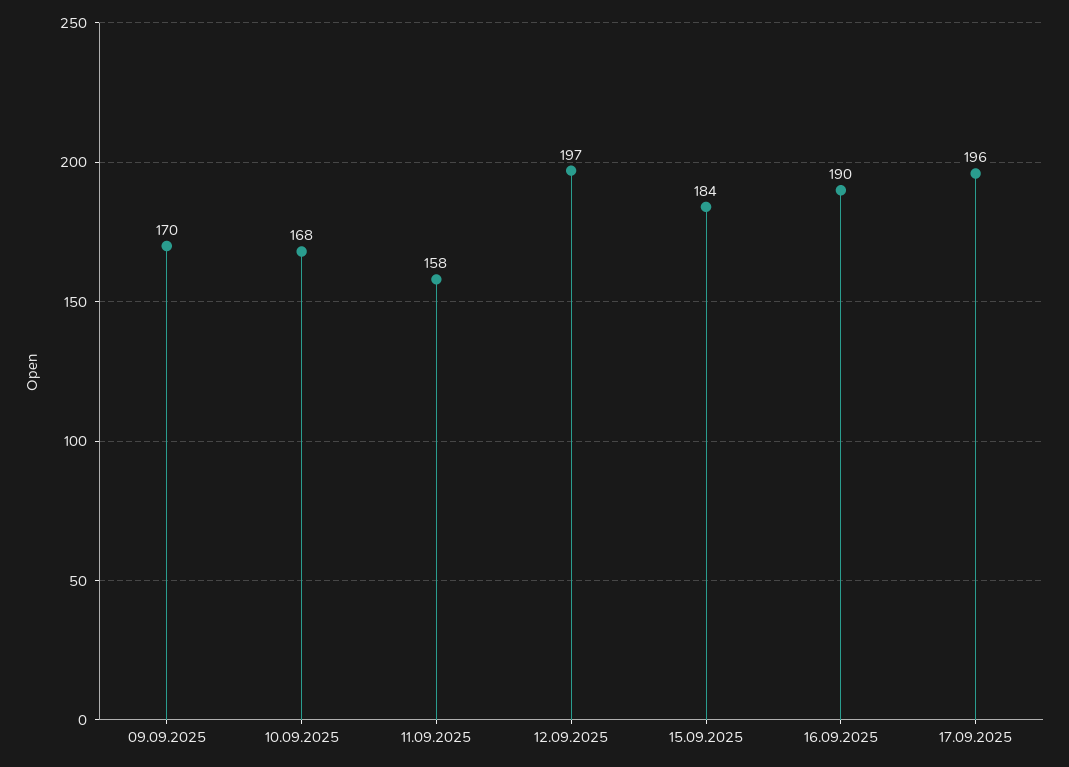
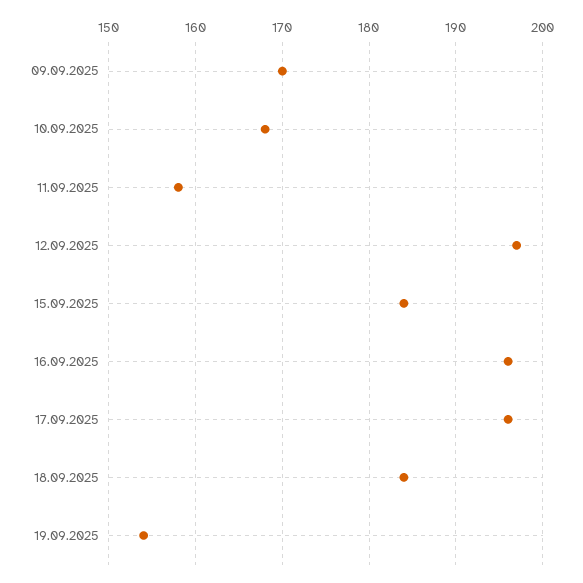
16.09.2025: 190 -> 196
18.09.2025: none -> 184
19.09.2025: none -> 154

